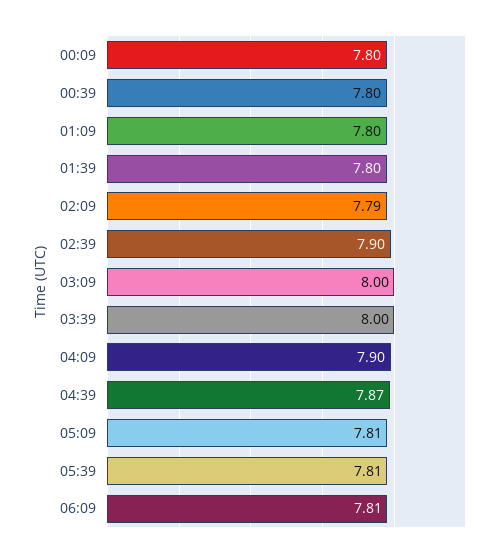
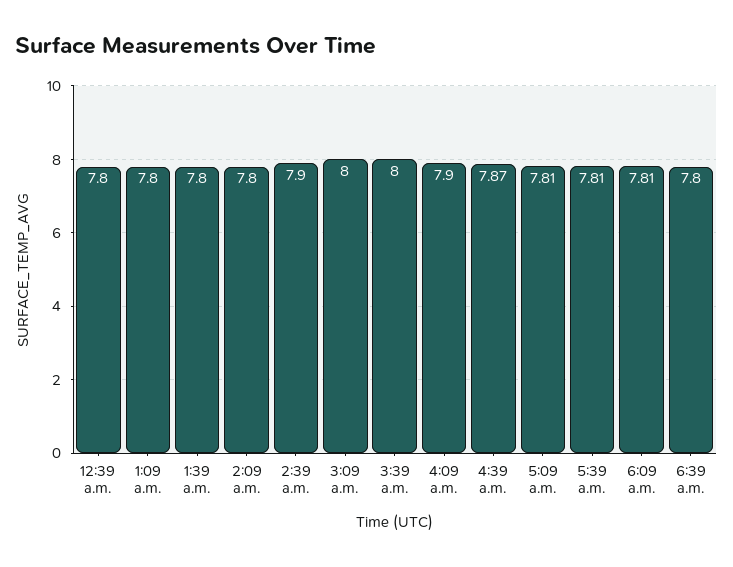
00:09: 7.8 -> none
02:09: 7.79 -> 7.8
6:39 a.m.: none -> 7.8

